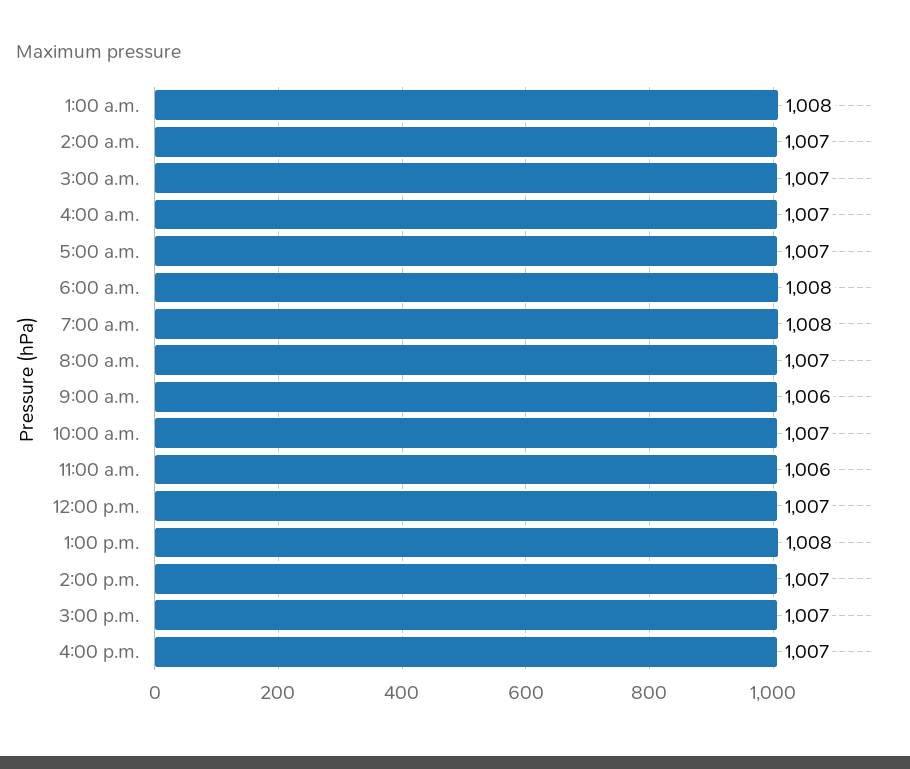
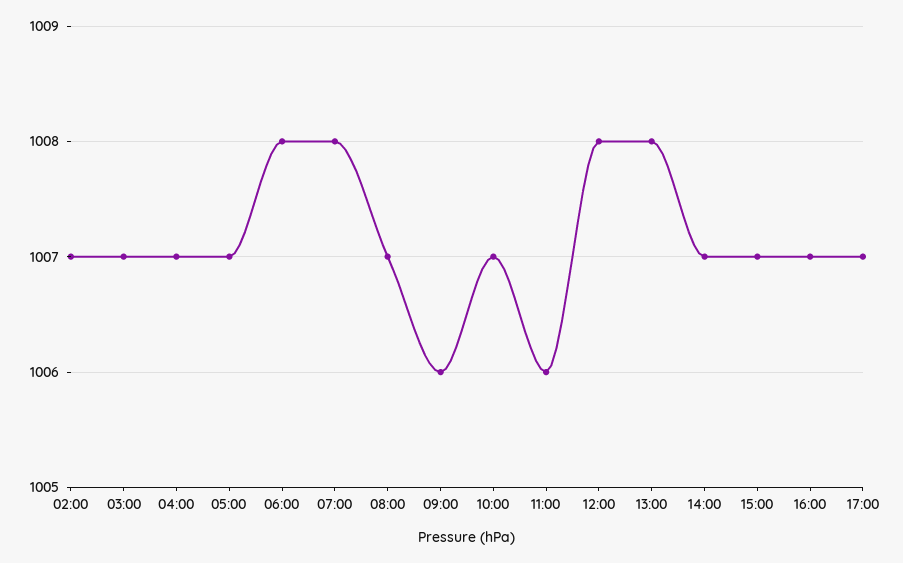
1:00 a.m.: 1008 -> none
12:00 p.m.: 1007 -> 1008
17:00: none -> 1007

